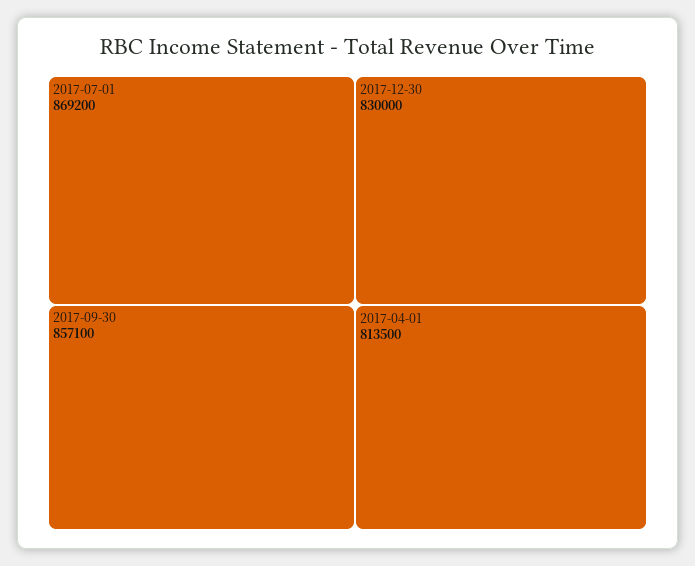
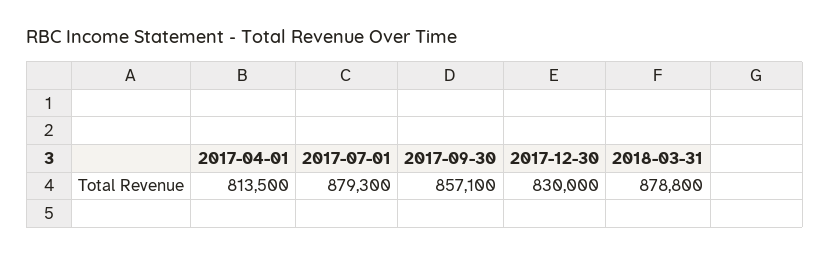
2017-07-01: 869200 -> 879300
2018-03-31: none -> 878800

